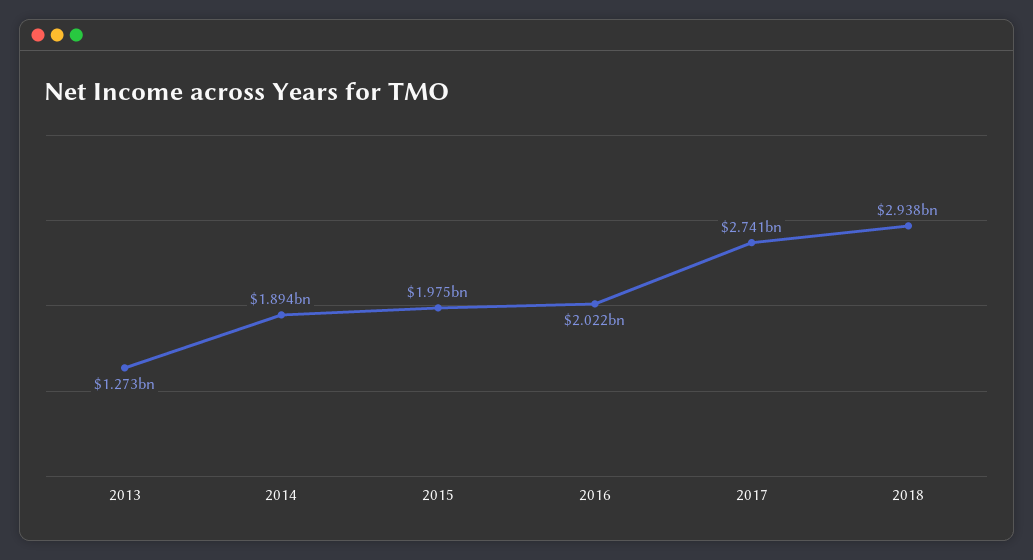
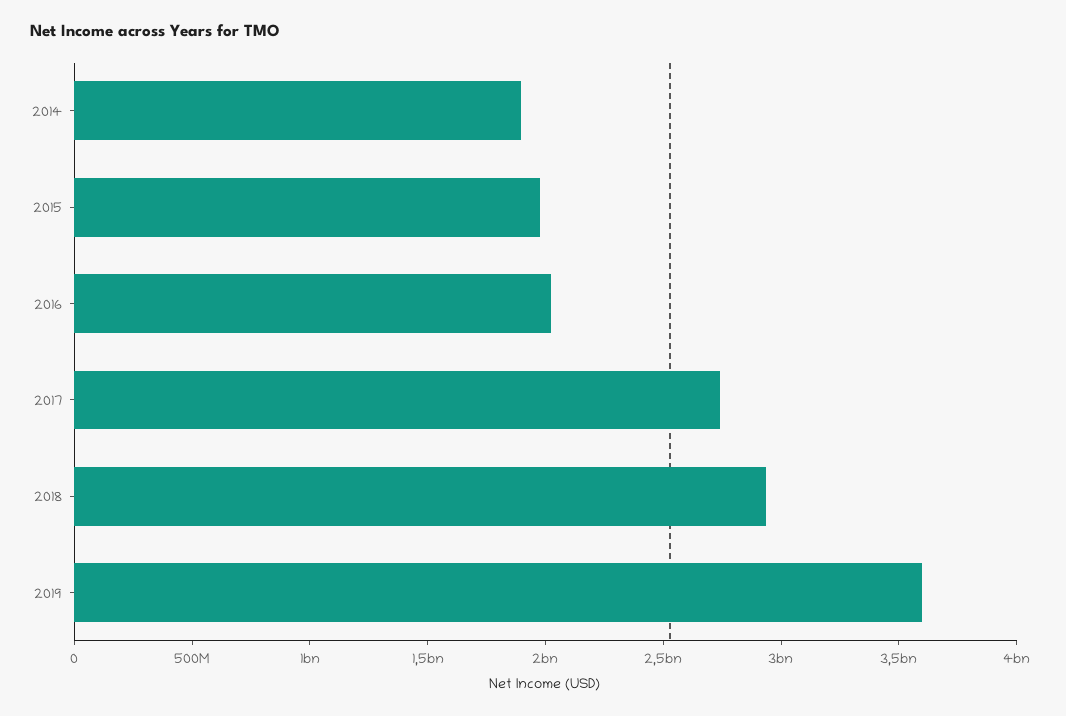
2013: 1273000000 -> none
2019: none -> 3600000000

